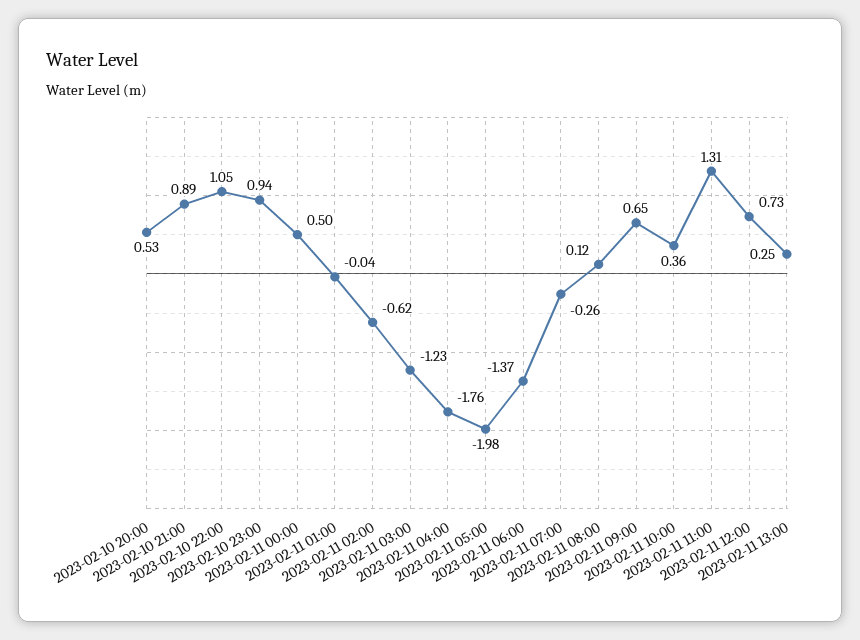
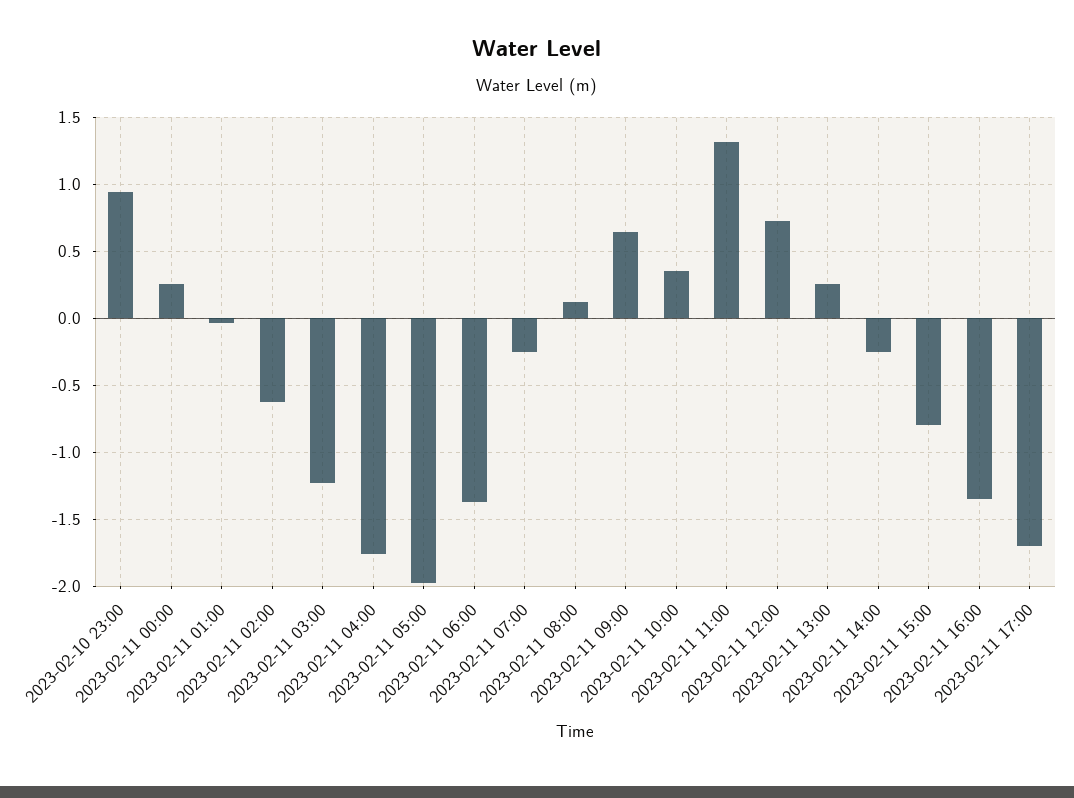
2023-02-10 20:00: 0.53 -> none
2023-02-10 21:00: 0.89 -> none
2023-02-10 22:00: 1.05 -> none
2023-02-11 00:00: 0.5 -> 0.25
2023-02-11 14:00: none -> -0.25
2023-02-11 15:00: none -> -0.8
2023-02-11 16:00: none -> -1.35
2023-02-11 17:00: none -> -1.7

